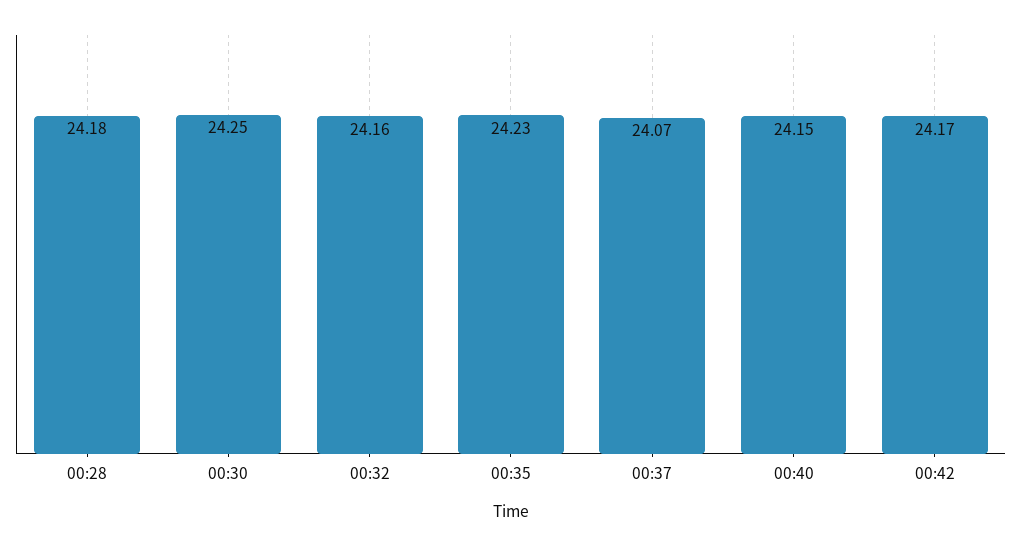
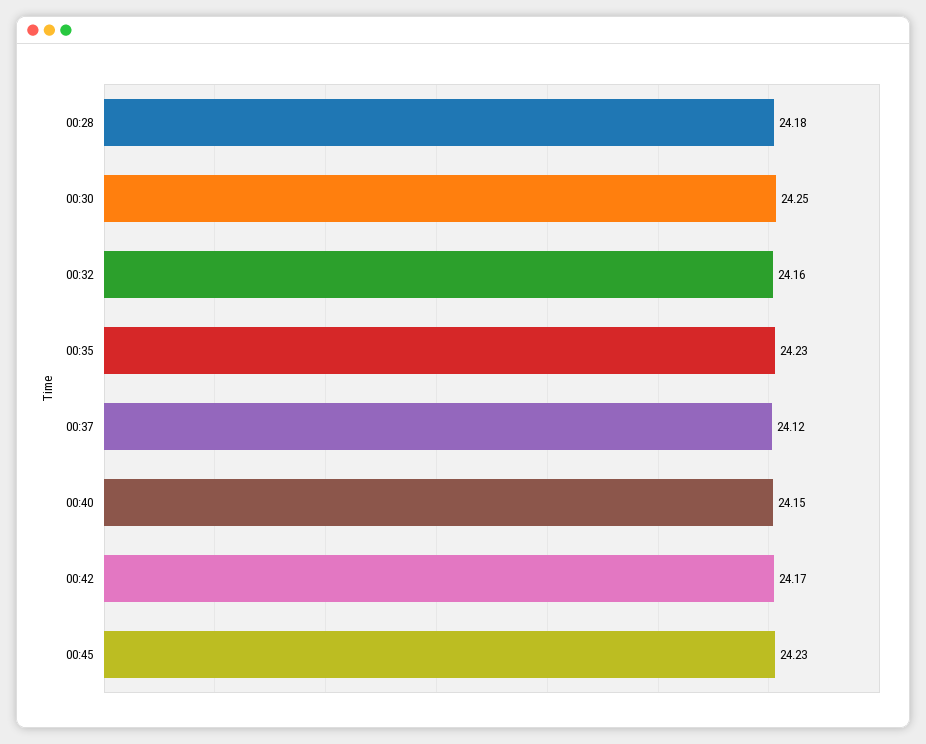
00:37: 24.07 -> 24.12
00:45: none -> 24.23

